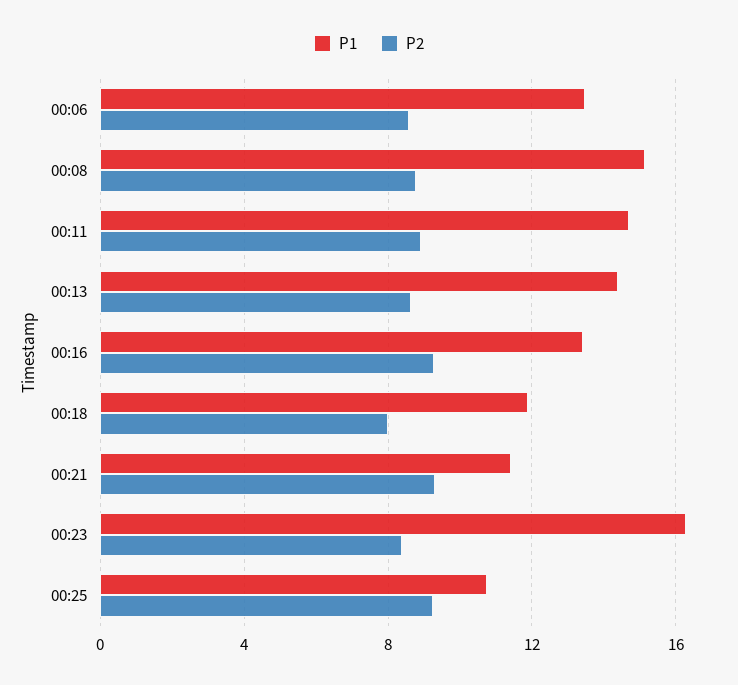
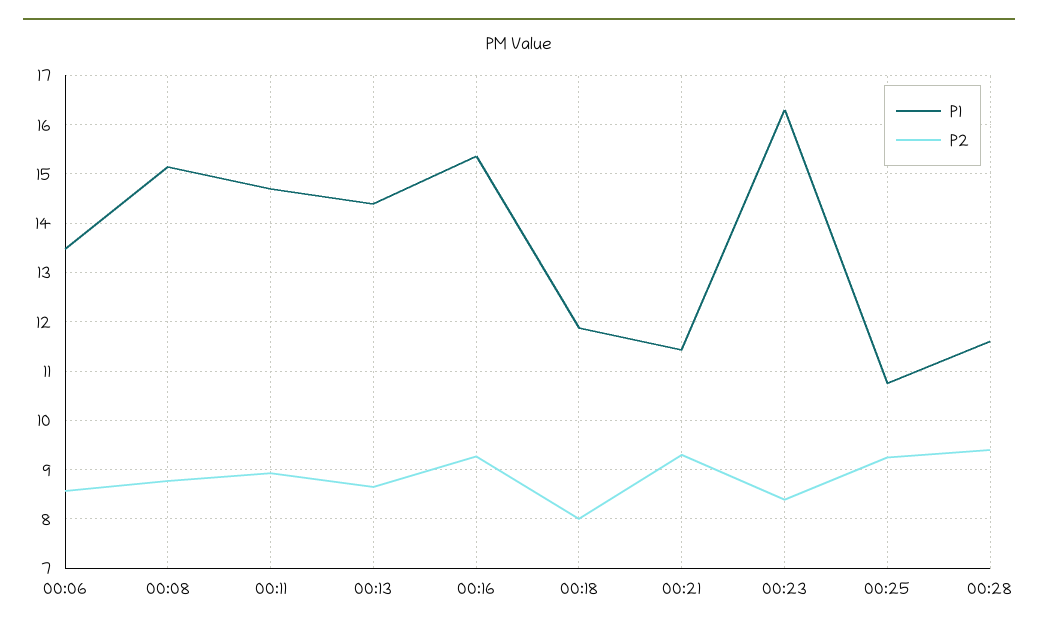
P1, 00:16: 13.5 -> 15.4
P1, 00:28: none -> 11.6
P2, 00:28: none -> 9.4

